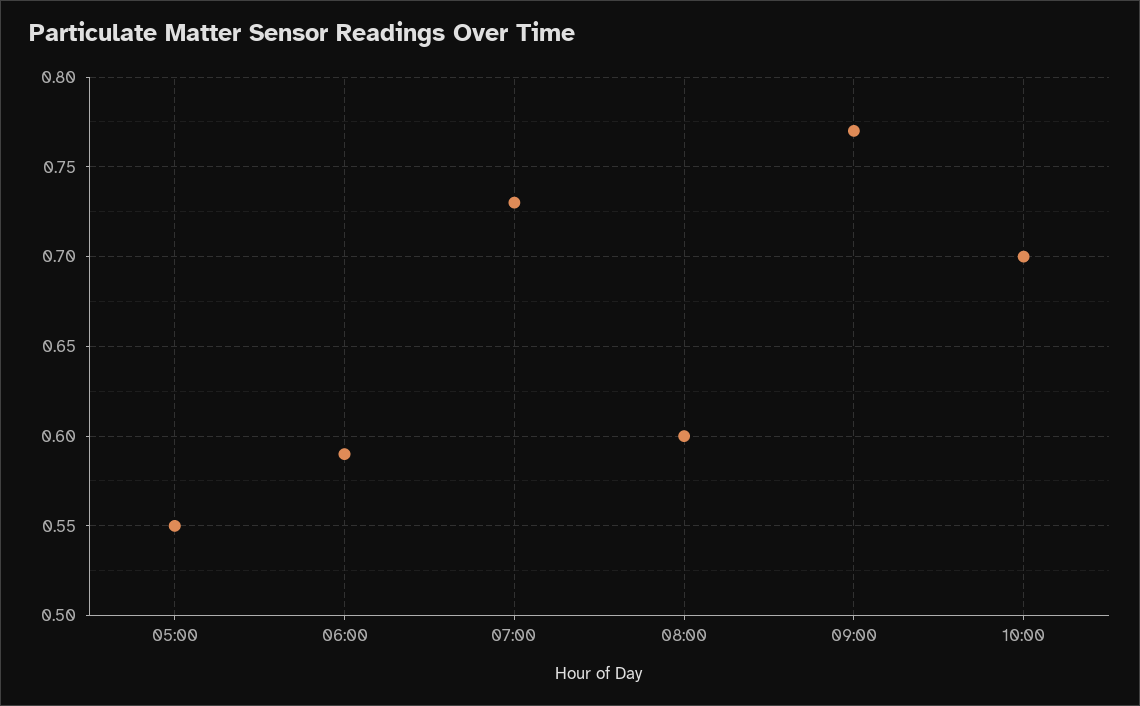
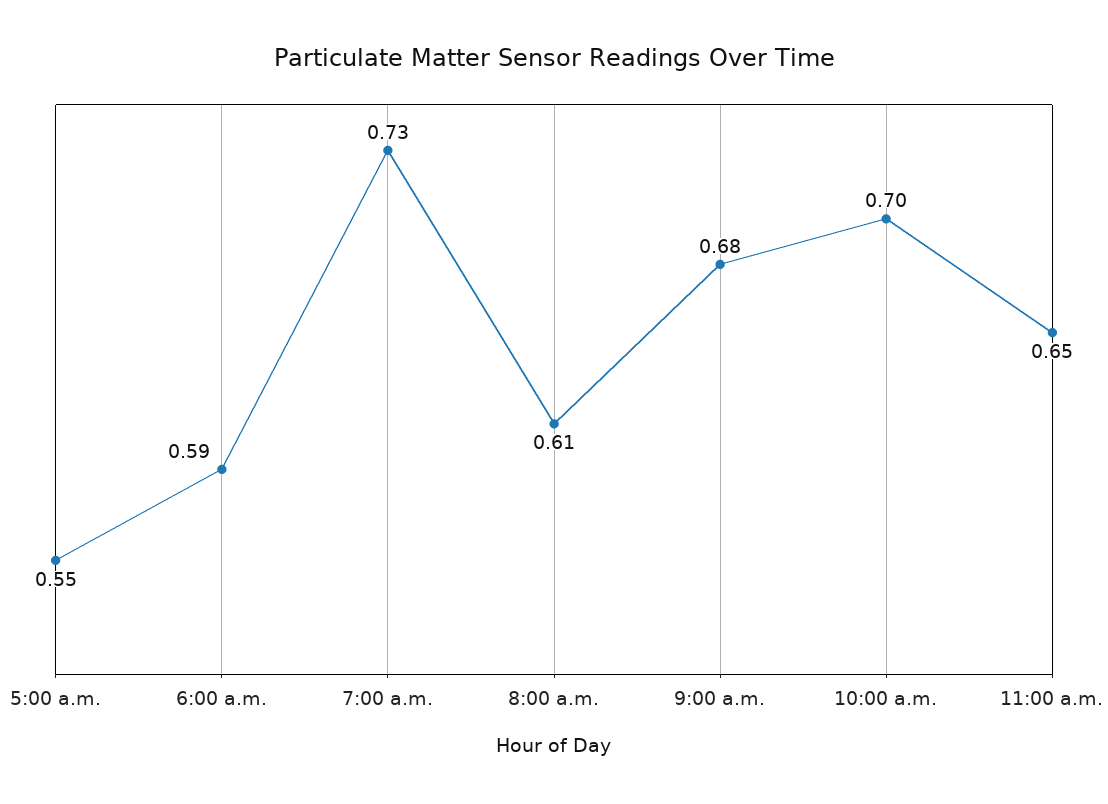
08:00: 0.6 -> 0.61
09:00: 0.77 -> 0.68
11:00 a.m.: none -> 0.65

